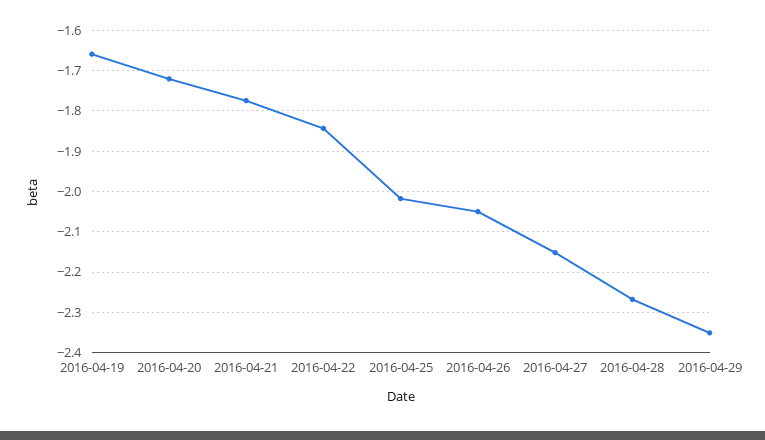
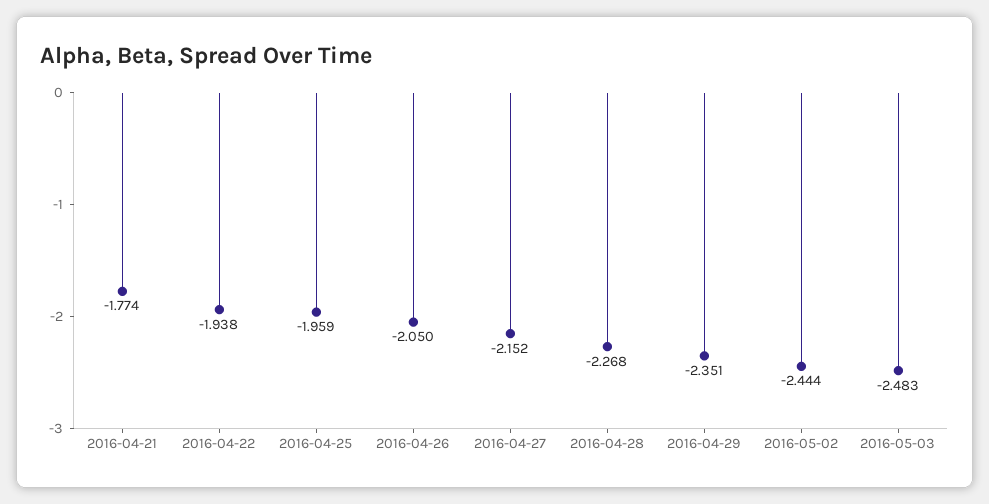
2016-04-19: -1.66 -> none
2016-04-20: -1.72 -> none
2016-04-22: -1.84 -> -1.938
2016-04-25: -2.02 -> -1.959
2016-05-02: none -> -2.444
2016-05-03: none -> -2.483

